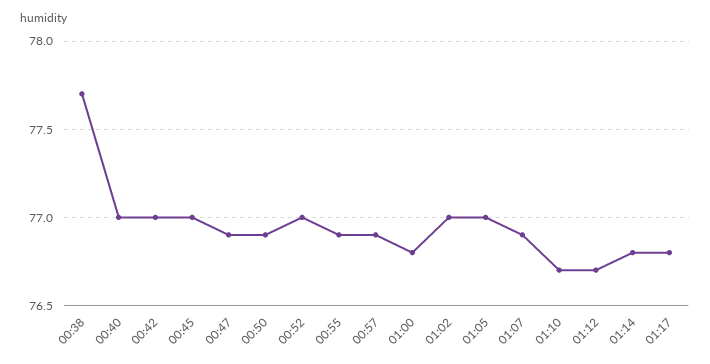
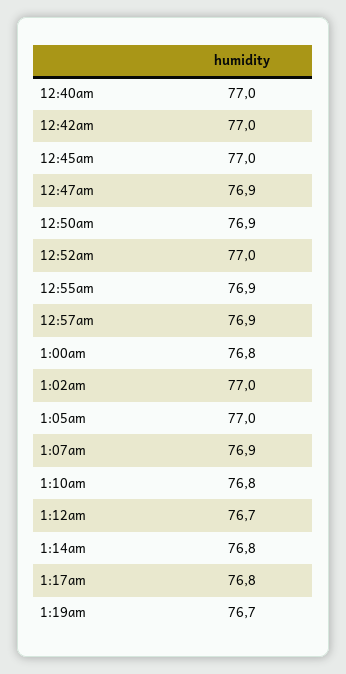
00:38: 77.7 -> none
01:10: 76.7 -> 76.8
1:19am: none -> 76.7

